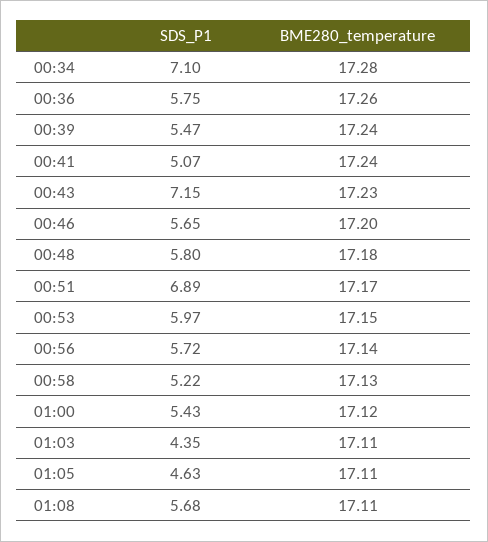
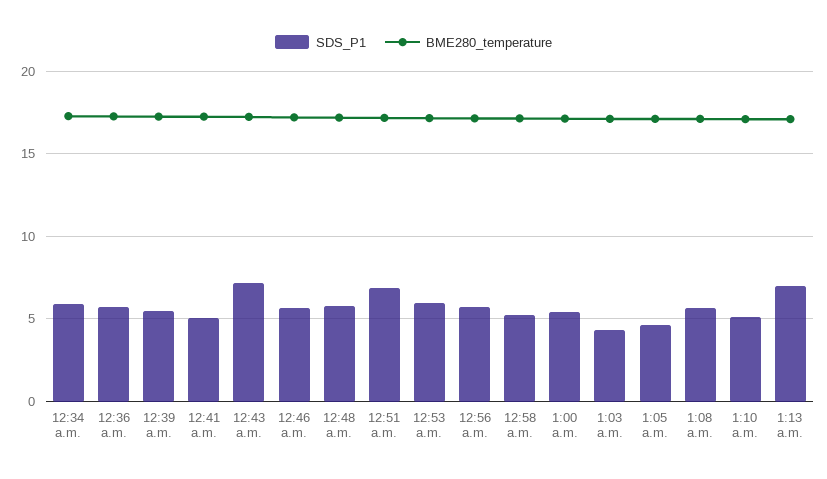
SDS_P1, 00:34: 7.1 -> 6
SDS_P1, 1:10 a.m.: none -> 5
BME280_temperature, 1:10 a.m.: none -> 17
SDS_P1, 1:13 a.m.: none -> 7
BME280_temperature, 1:13 a.m.: none -> 17

